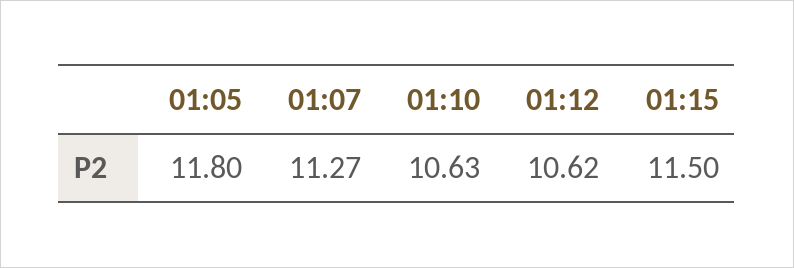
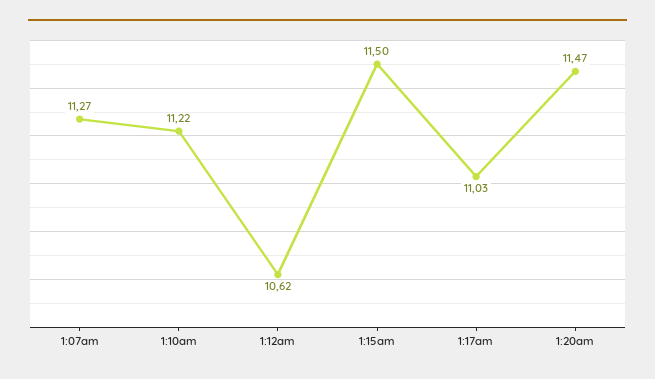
01:05: 11.8 -> none
01:10: 10.63 -> 11.22
1:17am: none -> 11.03
1:20am: none -> 11.47

